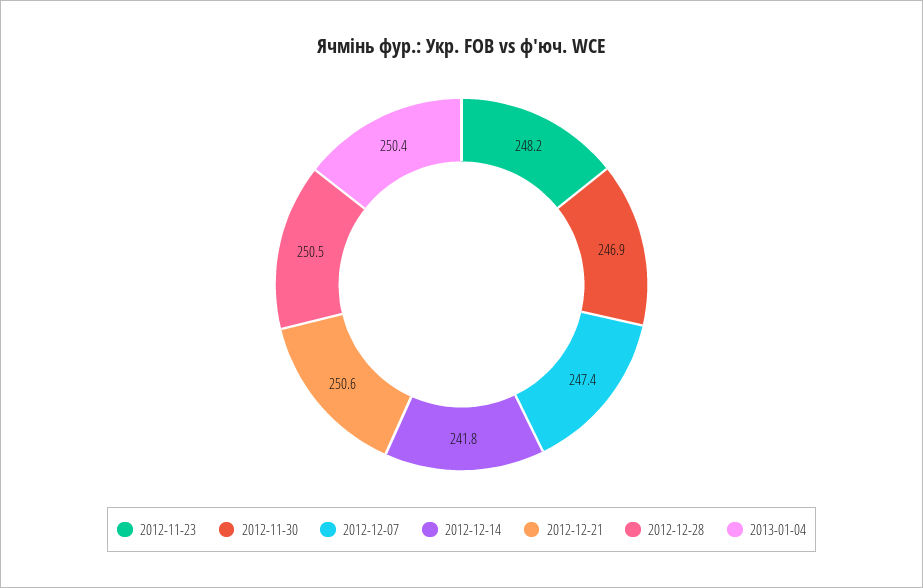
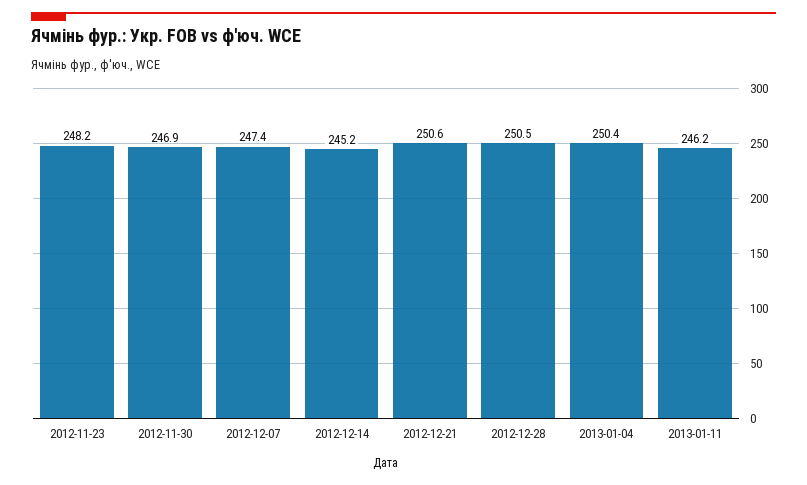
2012-12-14: 241.8 -> 245.2
2013-01-11: none -> 246.2

